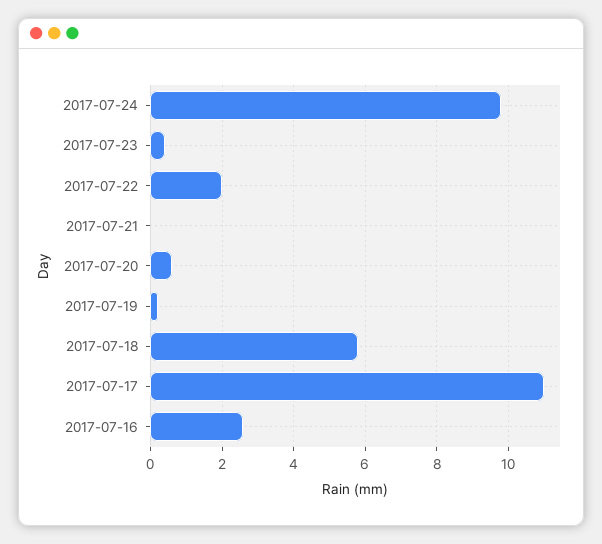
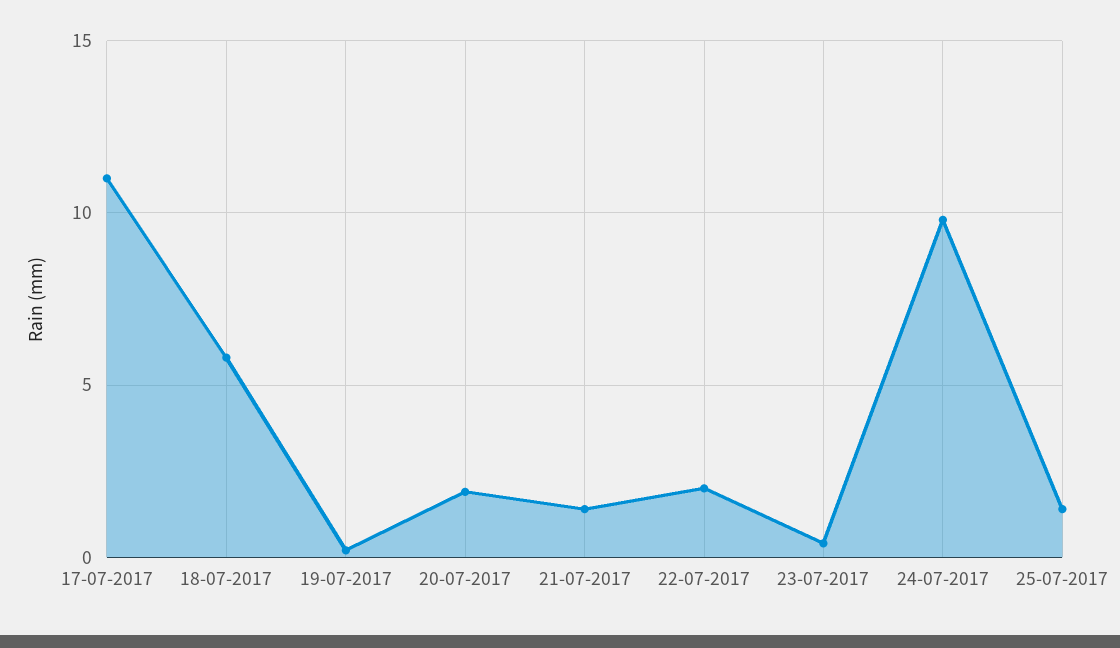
2017-07-21: 0 -> 1.5
2017-07-20: 0.5 -> 2
2017-07-16: 2.5 -> none
25-07-2017: none -> 1.5

